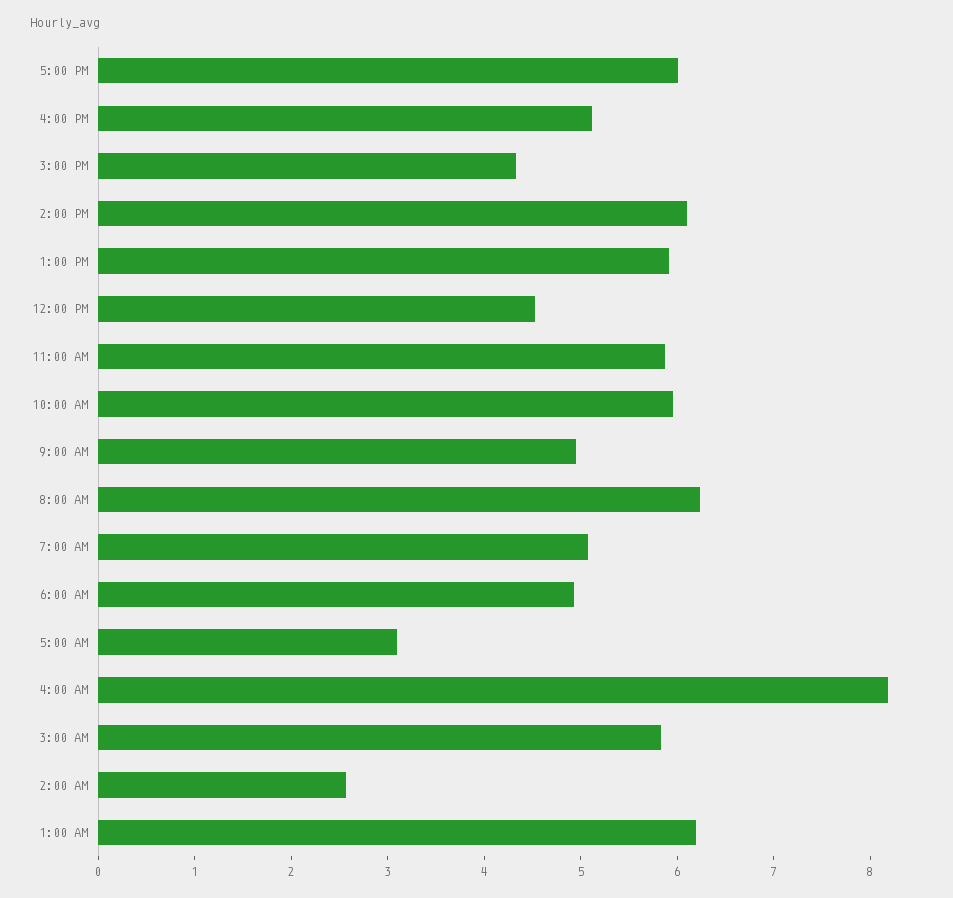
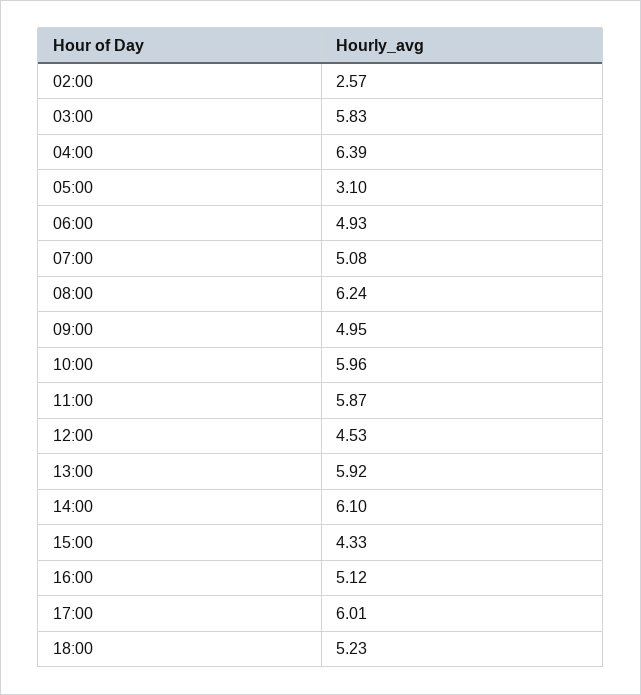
4:00 AM: 8.2 -> 6.39
1:00 AM: 6.2 -> none
18:00: none -> 5.23

